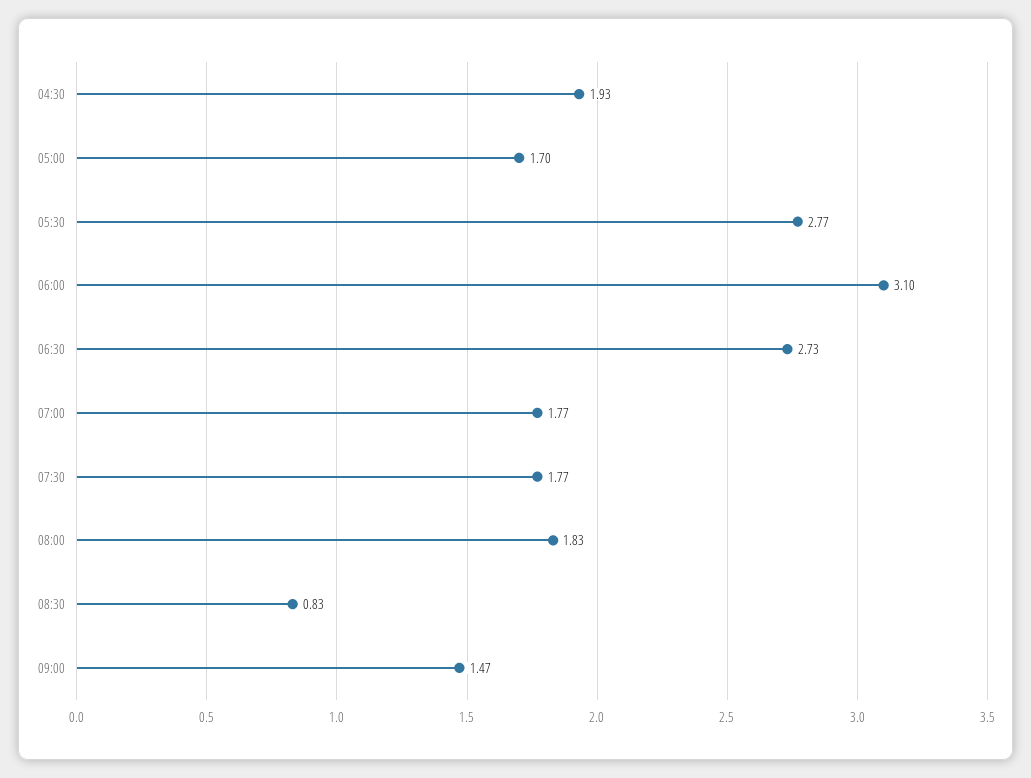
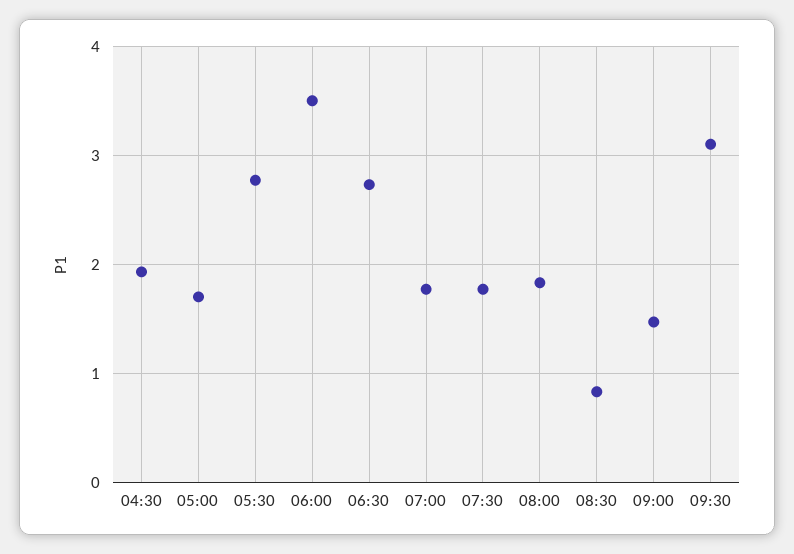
06:00: 3.1 -> 3.5
09:30: none -> 3.1

